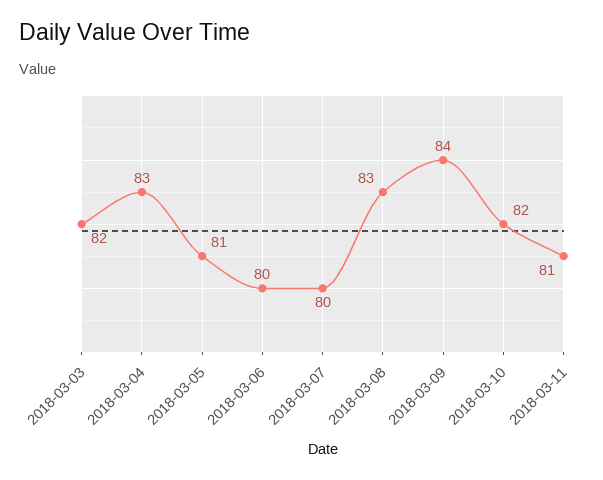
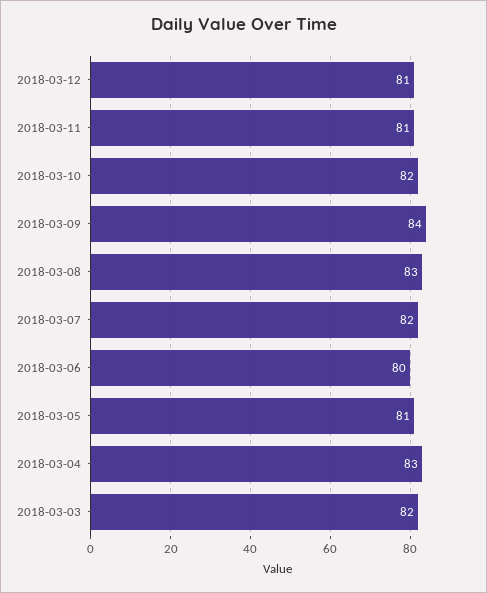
2018-03-07: 80 -> 82
2018-03-12: none -> 81

